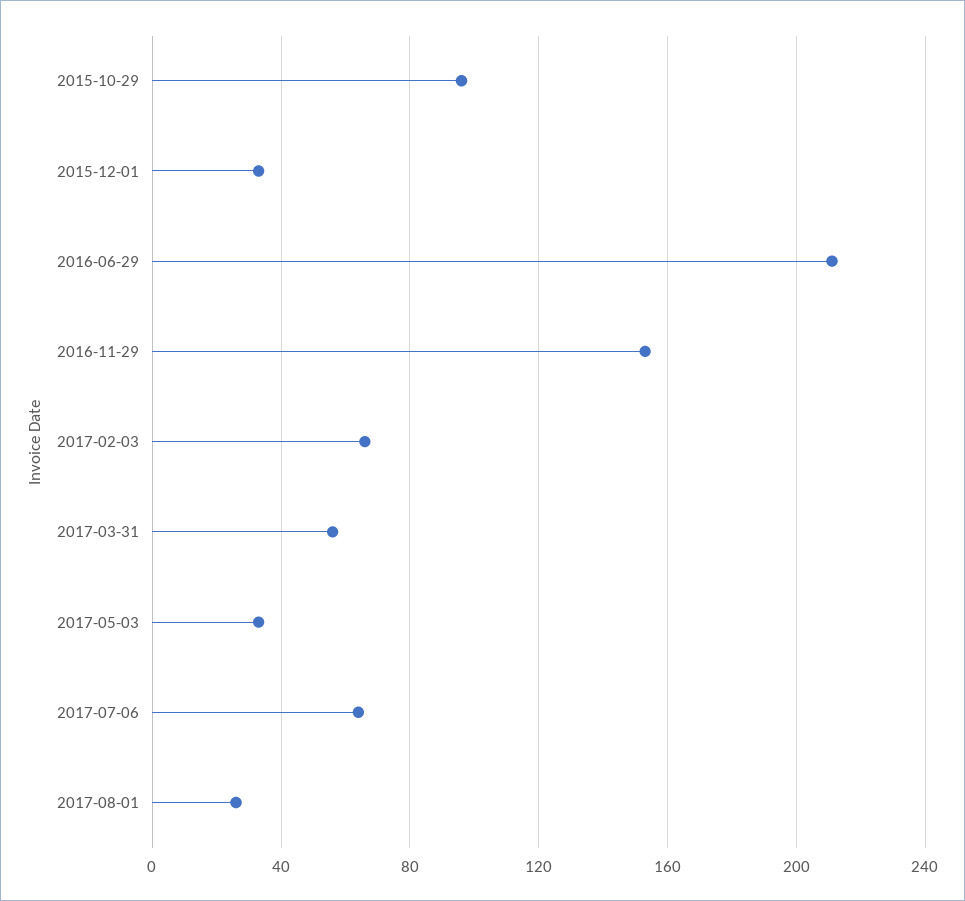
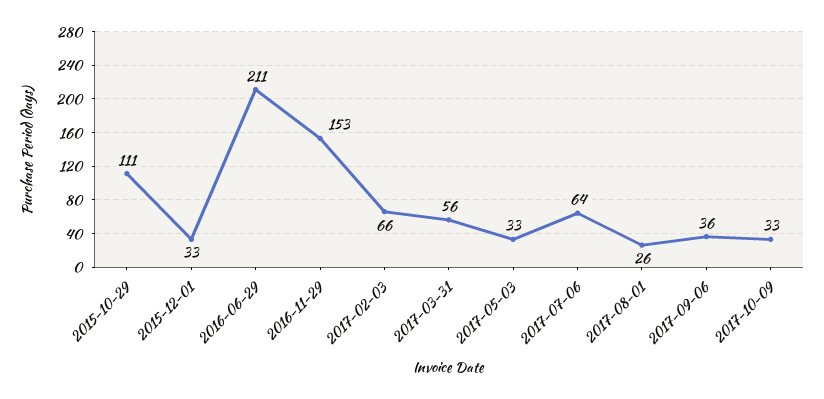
2015-10-29: 95 -> 111
2017-09-06: none -> 36
2017-10-09: none -> 33

